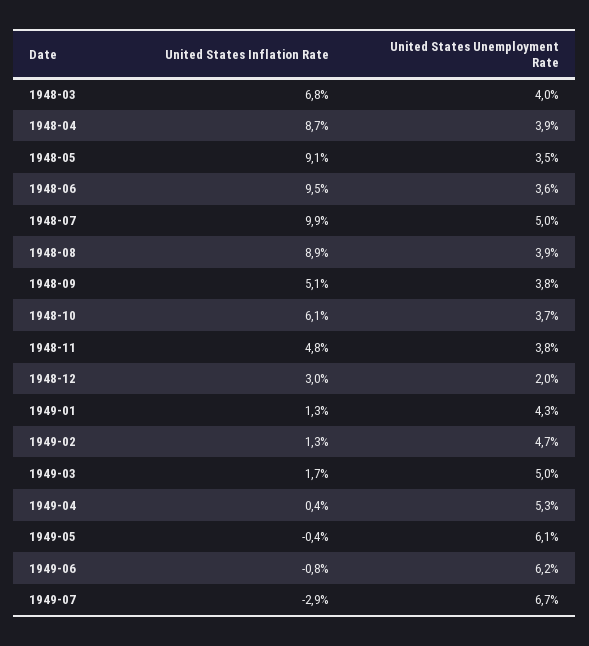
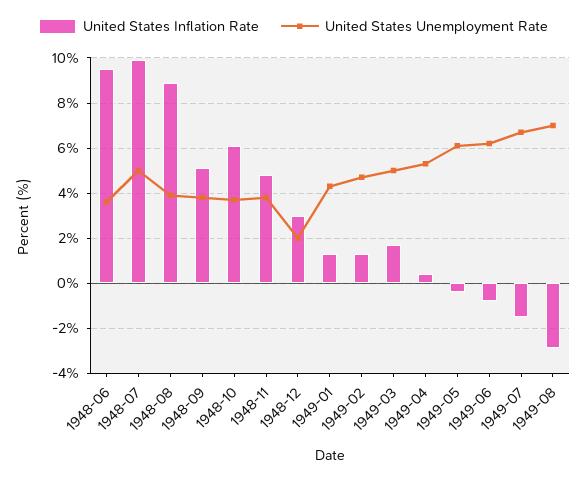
United States Inflation Rate, 1948-03: 6.8 -> none
United States Unemployment Rate, 1948-03: 4 -> none
United States Inflation Rate, 1948-04: 8.7 -> none
United States Unemployment Rate, 1948-04: 3.9 -> none
United States Inflation Rate, 1948-05: 9.1 -> none
United States Unemployment Rate, 1948-05: 3.5 -> none
United States Inflation Rate, 1949-07: -2.9 -> -1.5
United States Inflation Rate, 1949-08: none -> -3
United States Unemployment Rate, 1949-08: none -> 7

